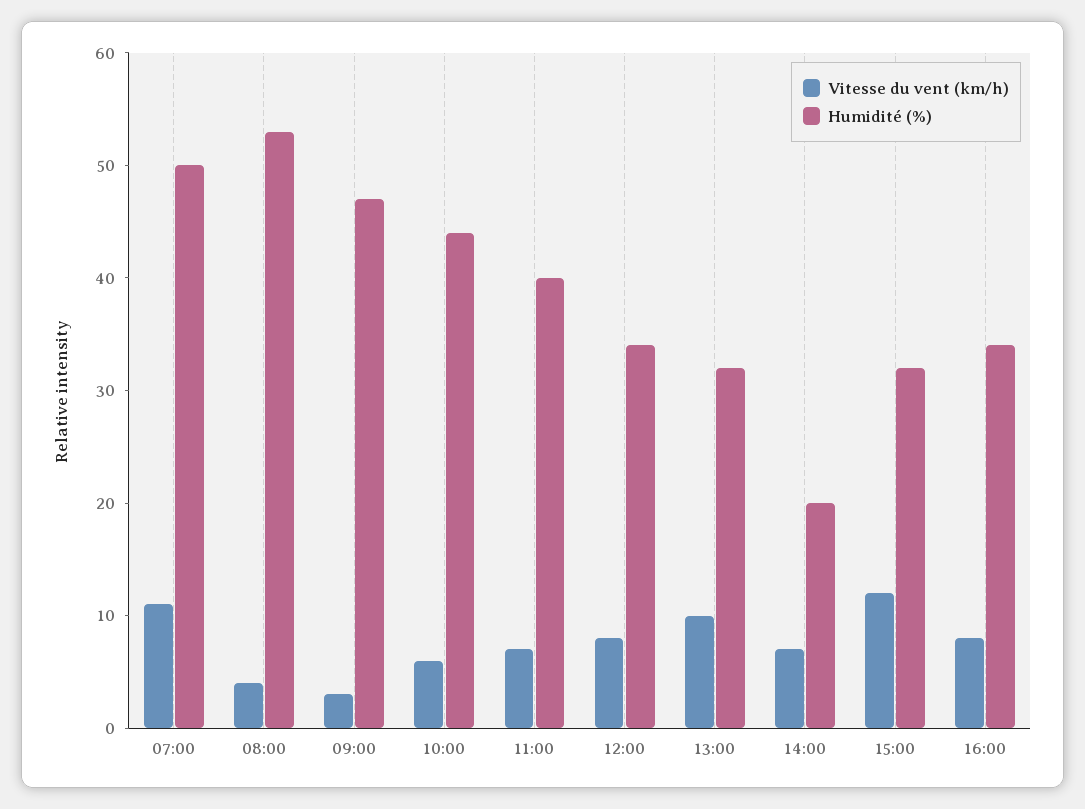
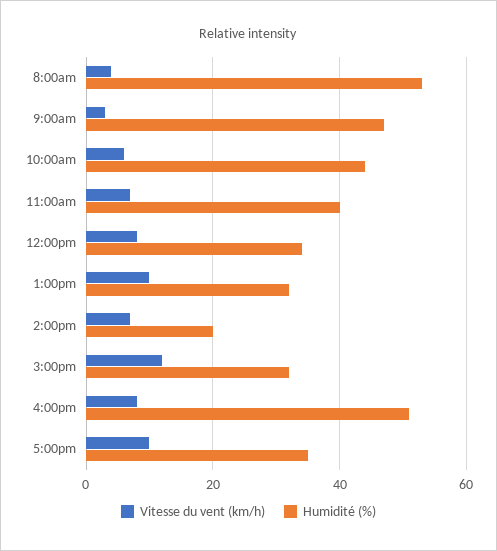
Vitesse du vent (km/h), 07:00: 11 -> none
Humidité (%), 07:00: 50 -> none
Humidité (%), 16:00: 34 -> 50
Vitesse du vent (km/h), 5:00pm: none -> 10
Humidité (%), 5:00pm: none -> 35

